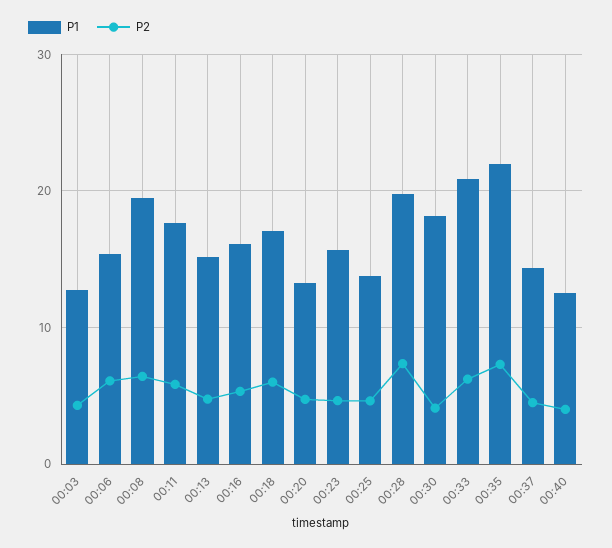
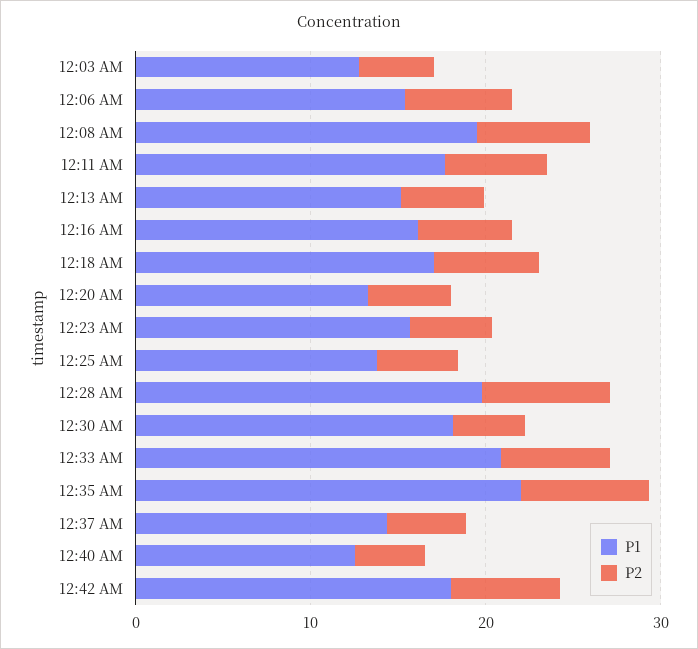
P1, 12:42 AM: none -> 18
P2, 12:42 AM: none -> 6

